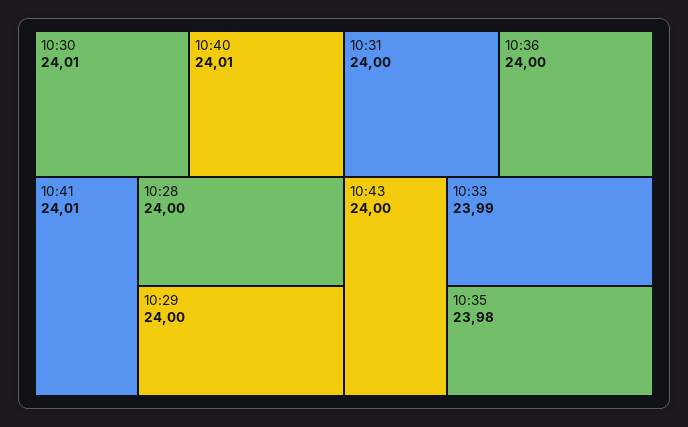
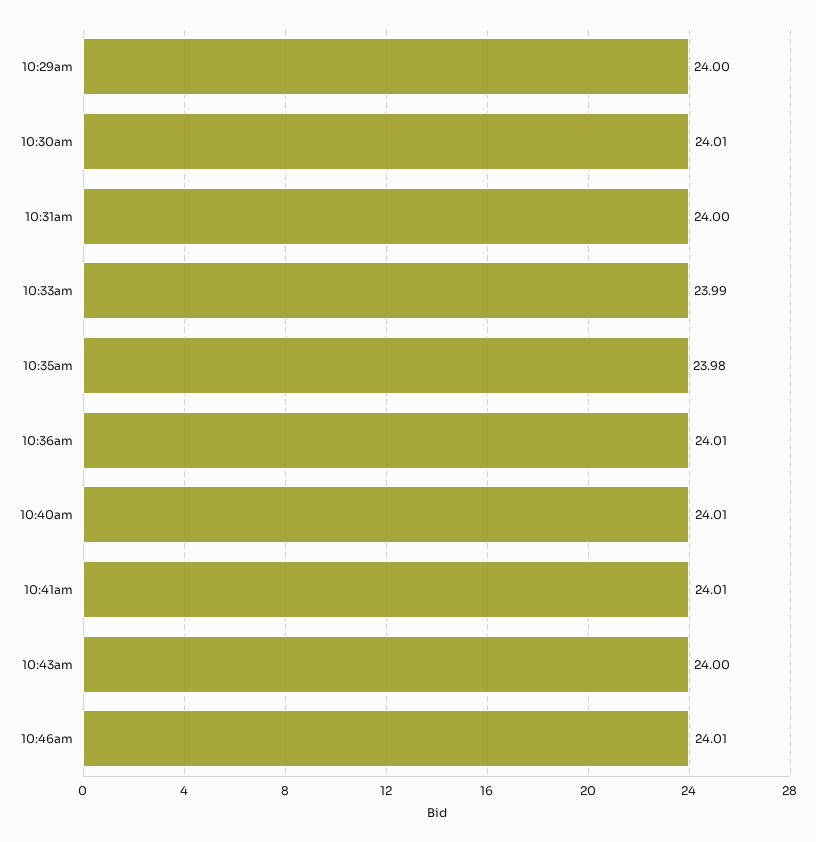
10:28: 24 -> none
10:36: 24 -> 24.01
10:46am: none -> 24.01

